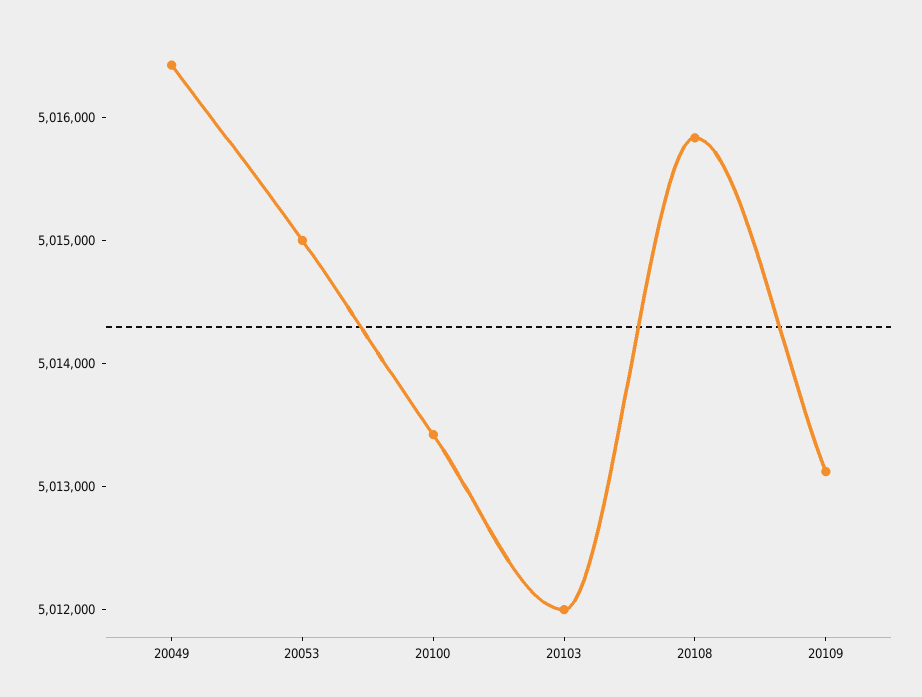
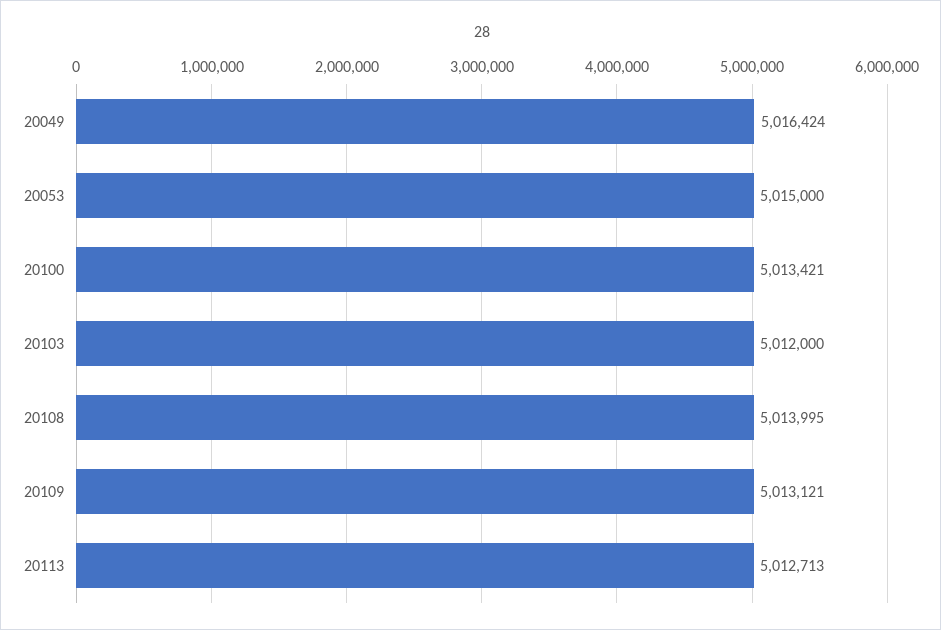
20108: 5015800 -> 5013995
20113: none -> 5012713

